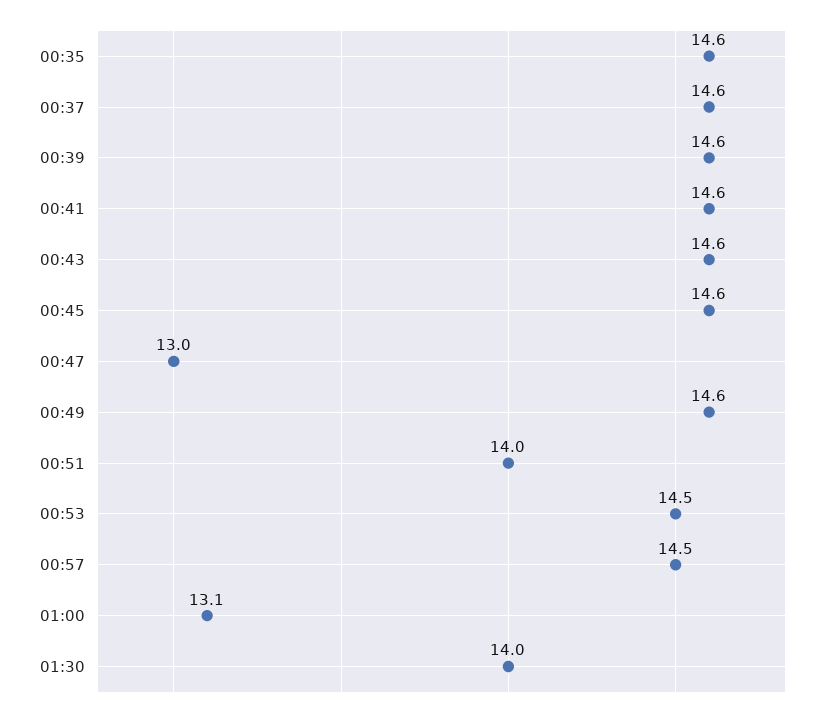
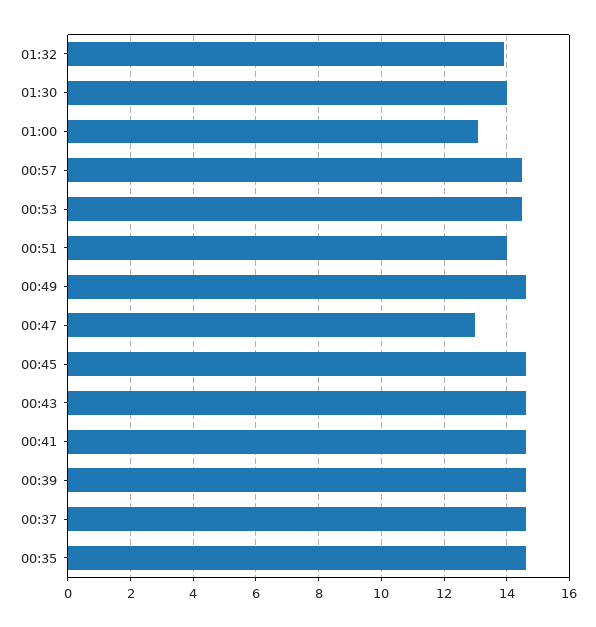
01:32: none -> 14

